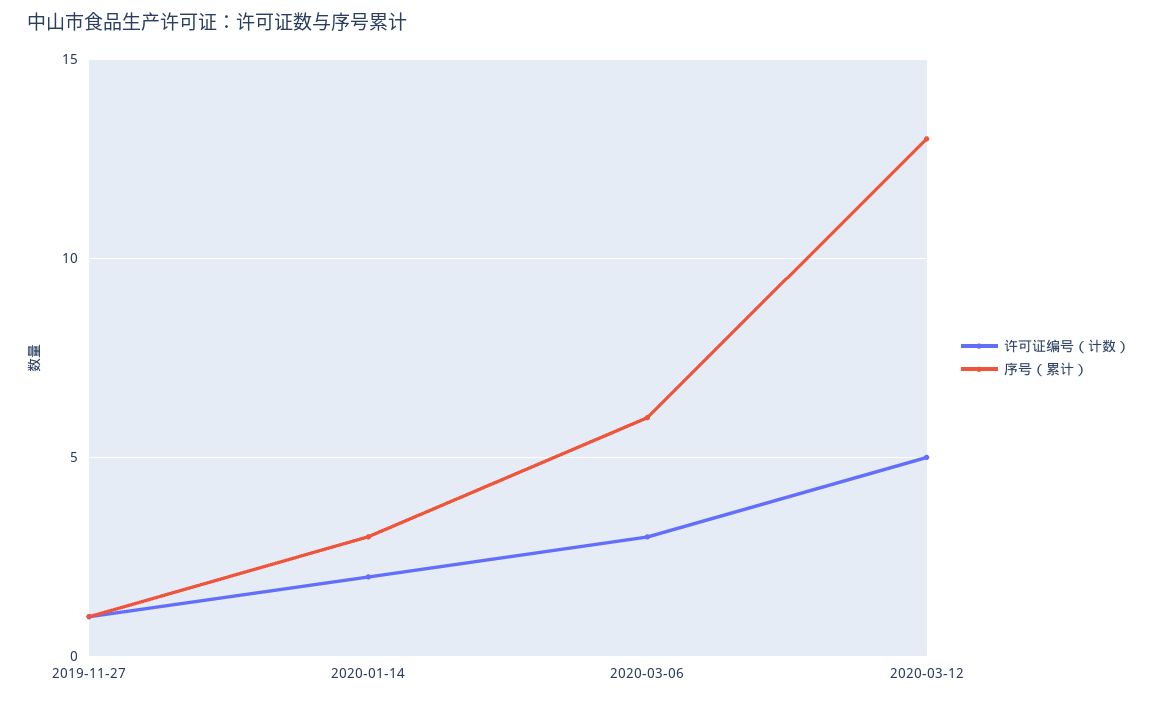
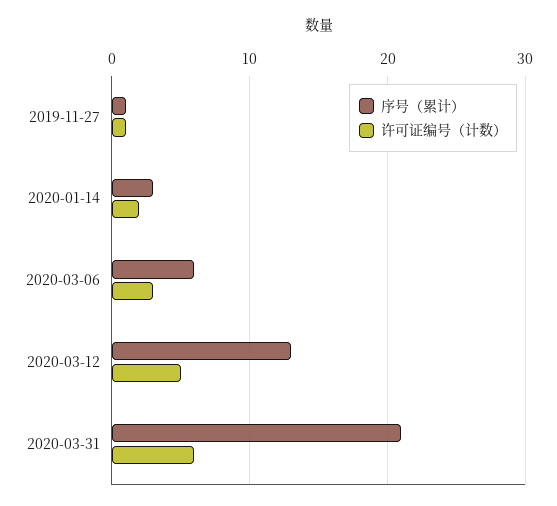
序号（累计）, 2020-03-31: none -> 21
许可证编号（计数）, 2020-03-31: none -> 6

